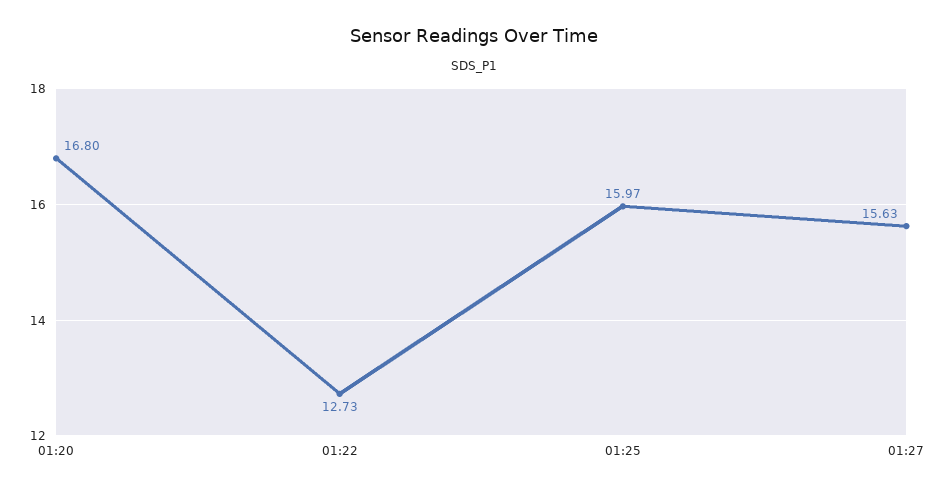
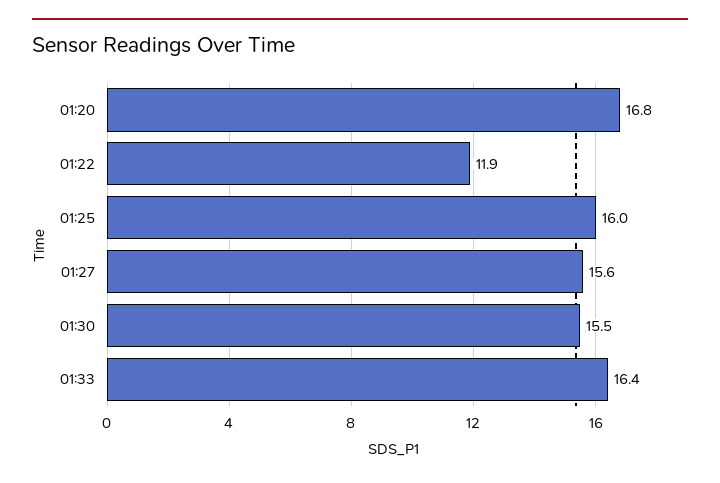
01:22: 12.73 -> 11.9
01:30: none -> 15.5
01:33: none -> 16.4

